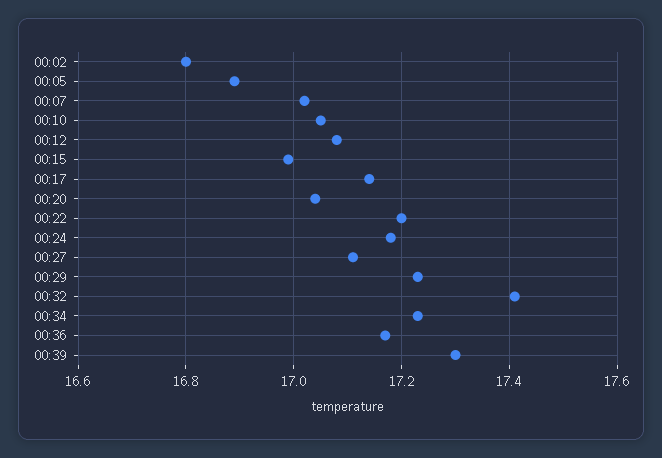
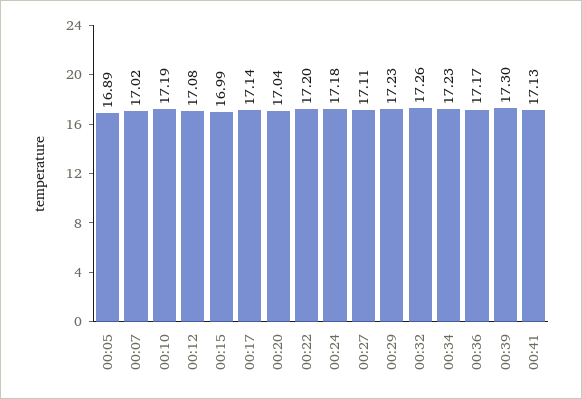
00:02: 16.8 -> none
00:10: 17.05 -> 17.19
00:32: 17.4 -> 17.26
00:41: none -> 17.13

